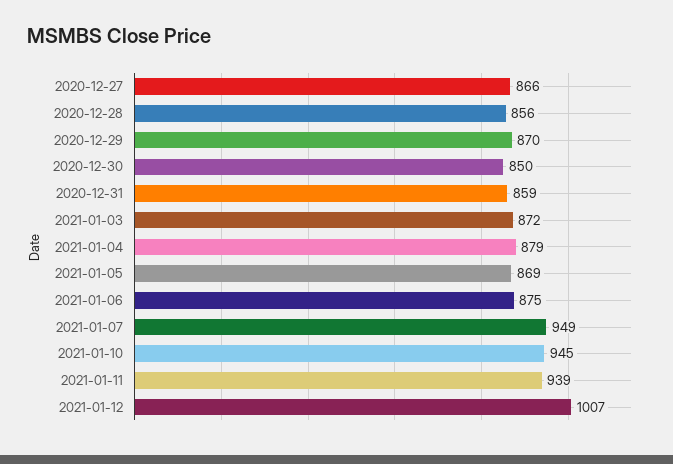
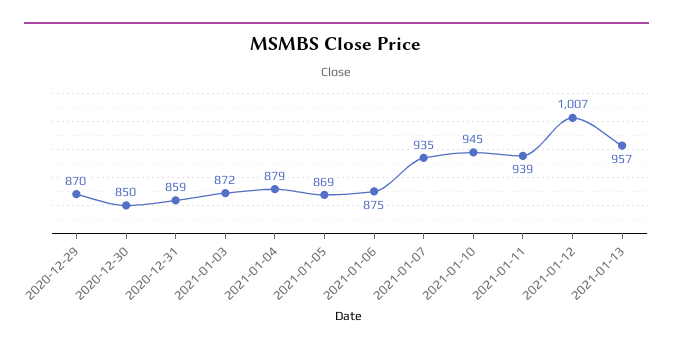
2020-12-27: 866 -> none
2020-12-28: 856 -> none
2021-01-07: 949 -> 935
2021-01-13: none -> 957

